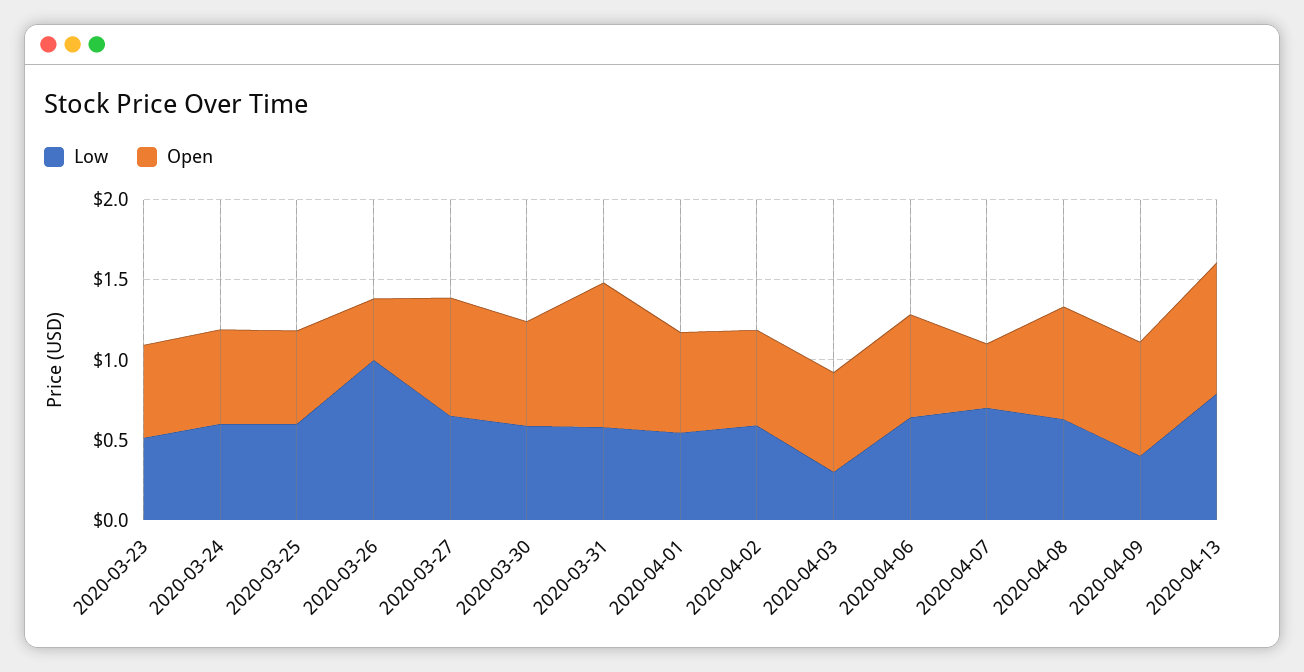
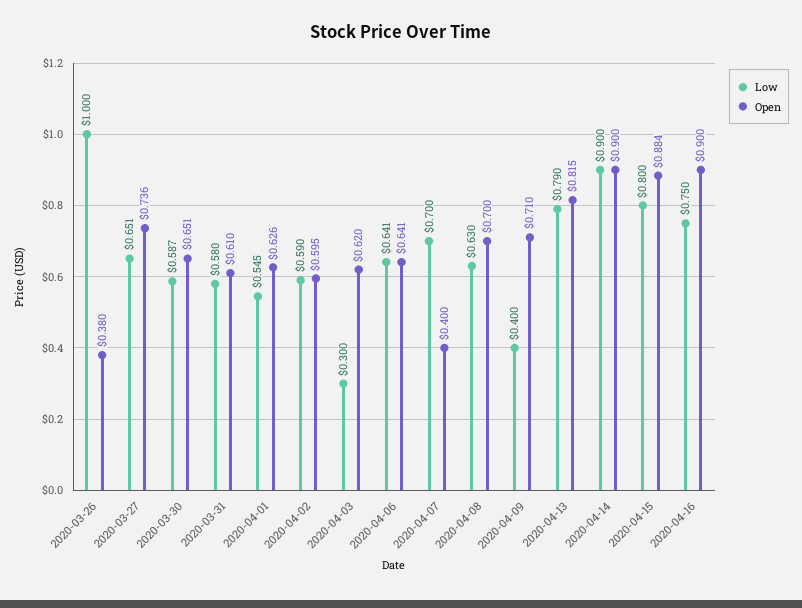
Low, 2020-03-23: 0.5 -> none
Open, 2020-03-23: 0.6 -> none
Low, 2020-03-24: 0.6 -> none
Open, 2020-03-24: 0.6 -> none
Low, 2020-03-25: 0.6 -> none
Open, 2020-03-25: 0.6 -> none
Open, 2020-03-31: 0.9 -> 0.61
Low, 2020-04-14: none -> 0.9
Open, 2020-04-14: none -> 0.9
Low, 2020-04-15: none -> 0.8
Open, 2020-04-15: none -> 0.884
Low, 2020-04-16: none -> 0.75
Open, 2020-04-16: none -> 0.9

